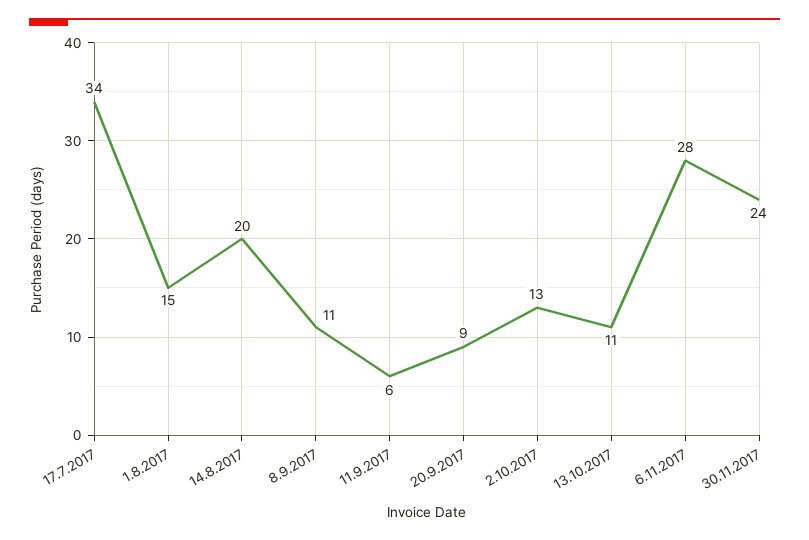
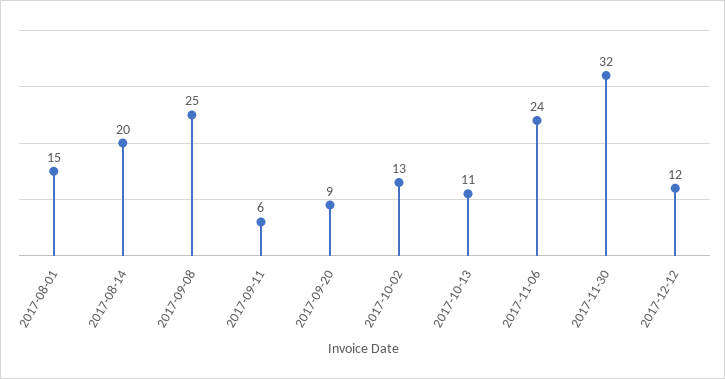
17.7.2017: 34 -> none
8.9.2017: 11 -> 25
6.11.2017: 28 -> 24
30.11.2017: 24 -> 32
2017-12-12: none -> 12

